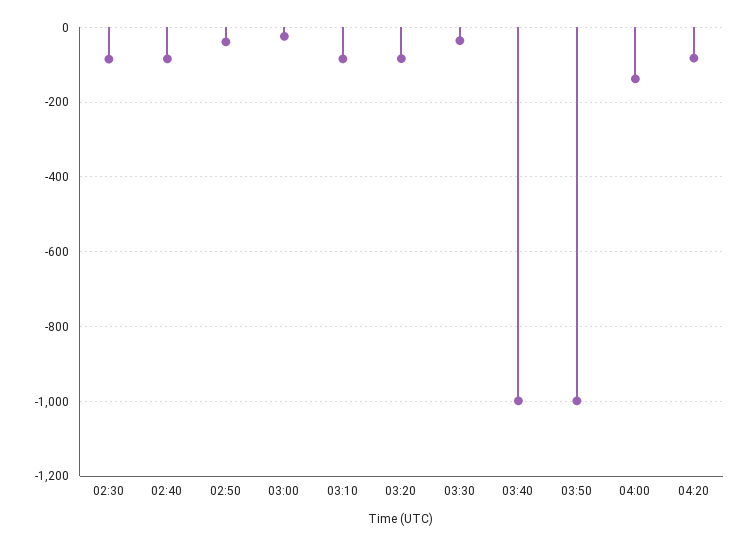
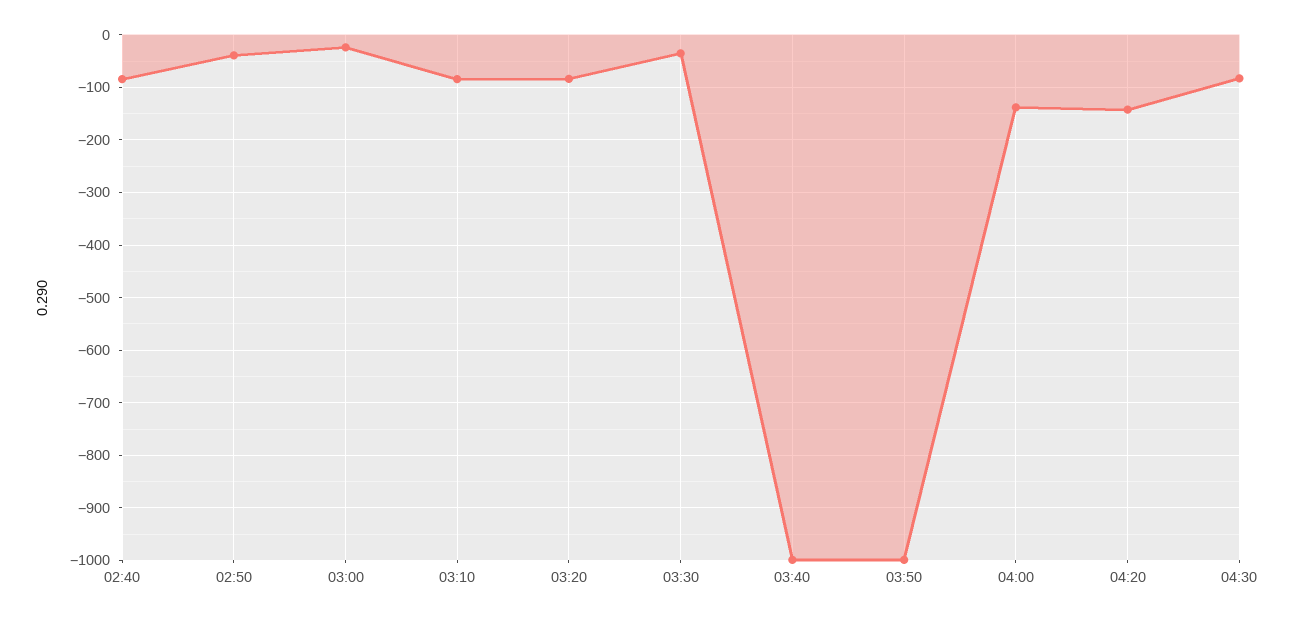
02:30: -80 -> none
04:20: -80 -> -140
04:30: none -> -80

